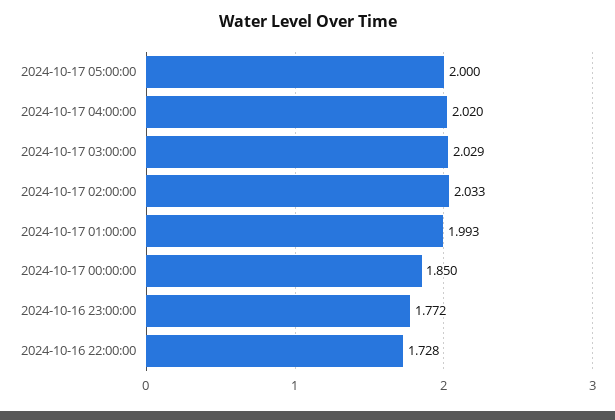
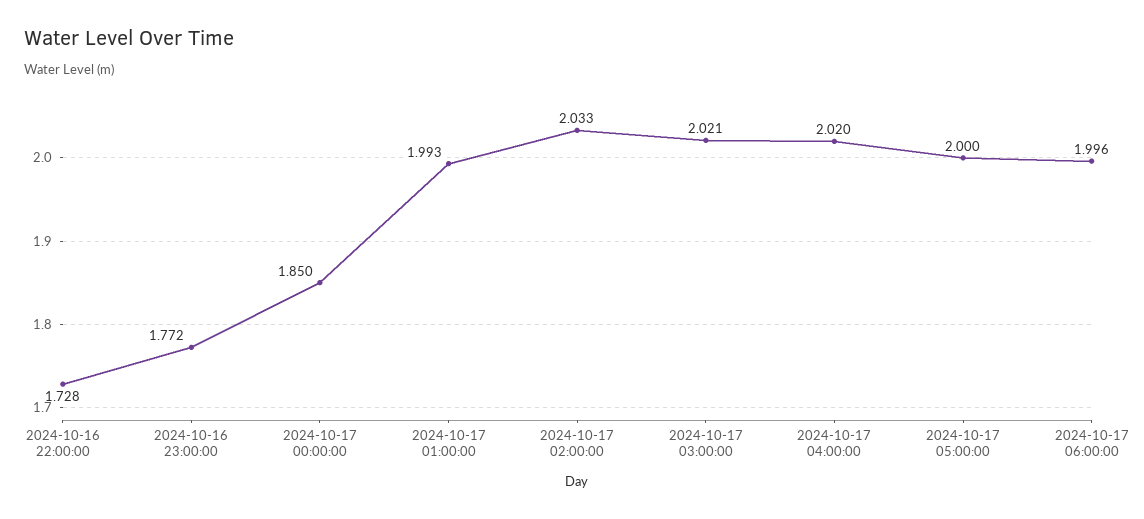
2024-10-17 03:00:00: 2.029 -> 2.021
2024-10-17 06:00:00: none -> 1.996

